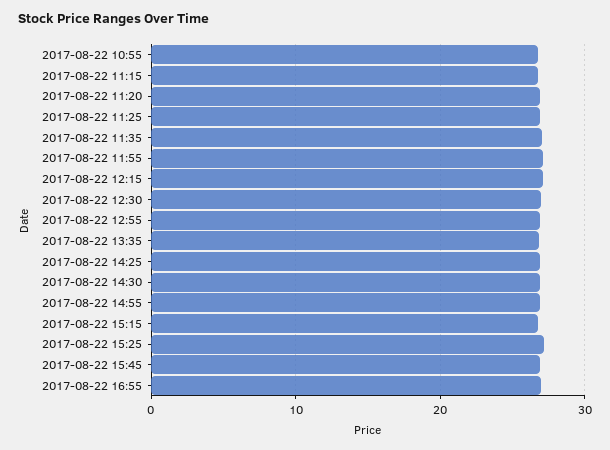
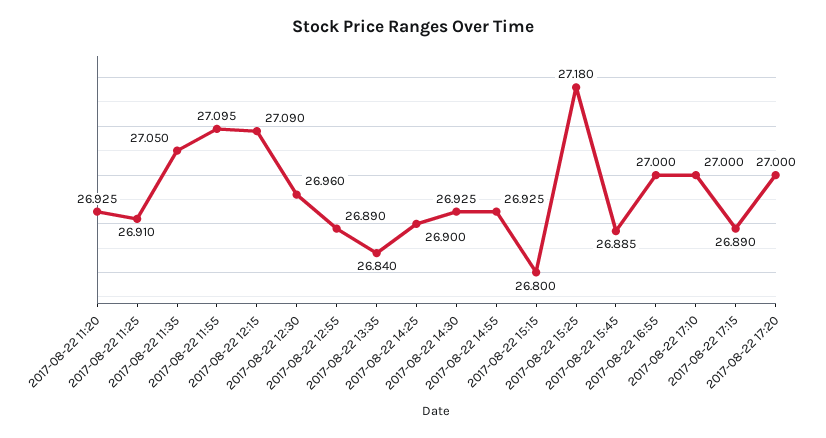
2017-08-22 10:55: 27 -> none
2017-08-22 11:15: 27 -> none
2017-08-22 17:10: none -> 27
2017-08-22 17:15: none -> 26.89
2017-08-22 17:20: none -> 27

